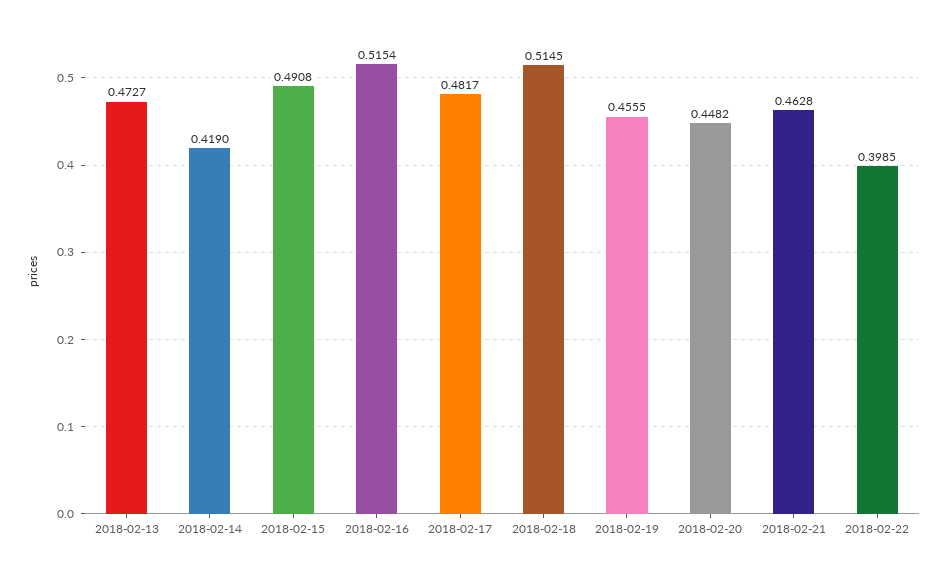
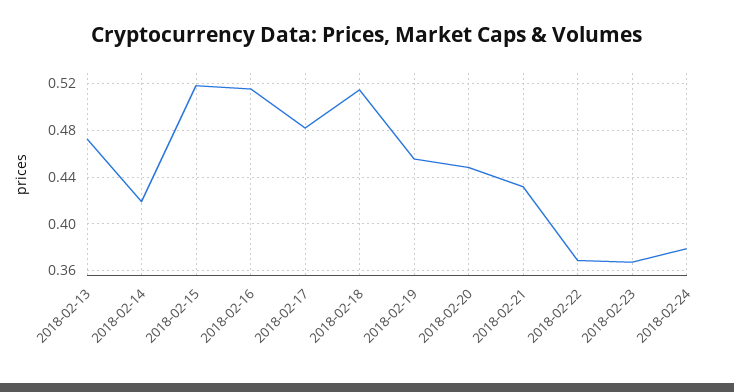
2018-02-15: 0.4908 -> 0.52
2018-02-21: 0.4628 -> 0.43
2018-02-22: 0.3985 -> 0.37
2018-02-23: none -> 0.37
2018-02-24: none -> 0.38

